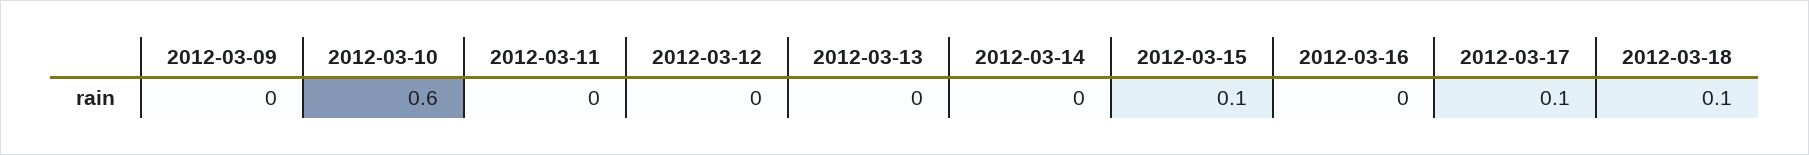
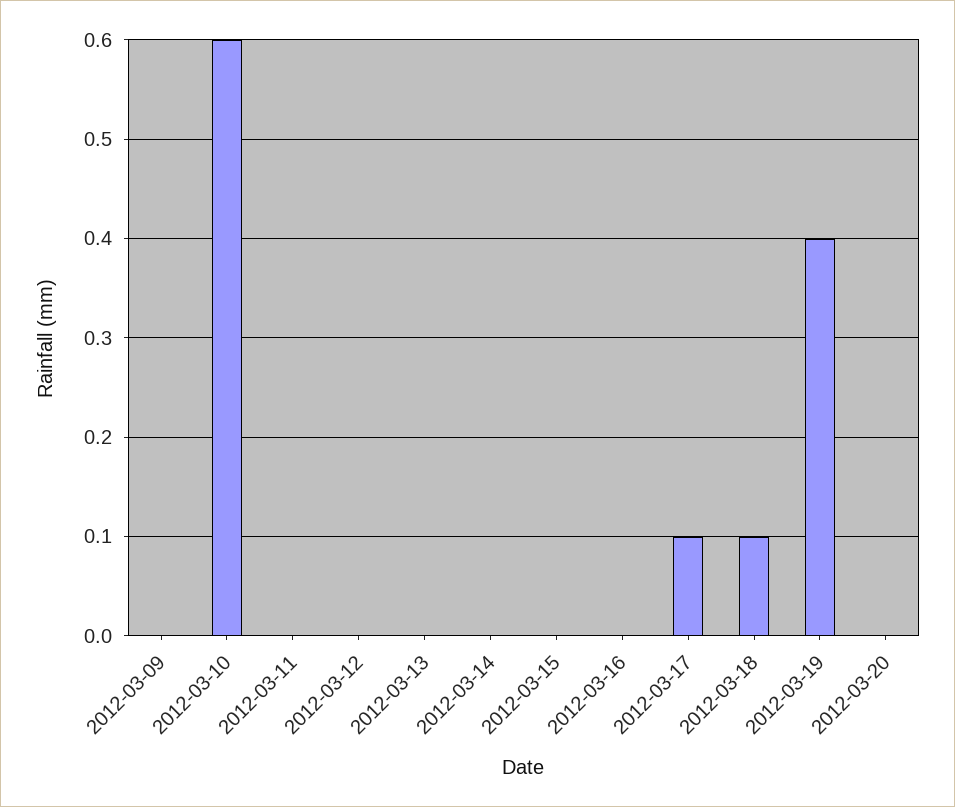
2012-03-15: 0.1 -> 0
2012-03-19: none -> 0.4
2012-03-20: none -> 0

